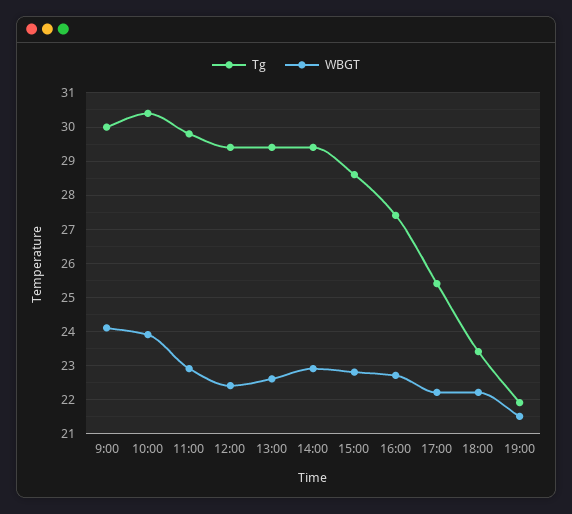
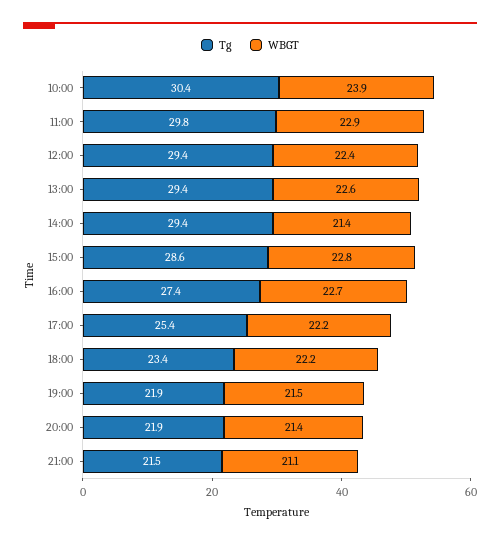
Tg, 9:00: 30 -> none
WBGT, 9:00: 24 -> none
WBGT, 14:00: 23 -> 21.4
Tg, 20:00: none -> 21.9
WBGT, 20:00: none -> 21.4
Tg, 21:00: none -> 21.5
WBGT, 21:00: none -> 21.1

